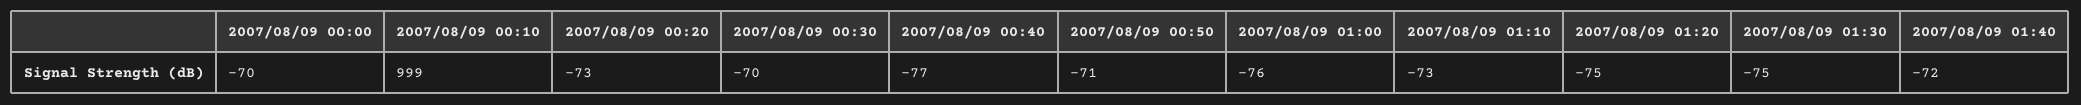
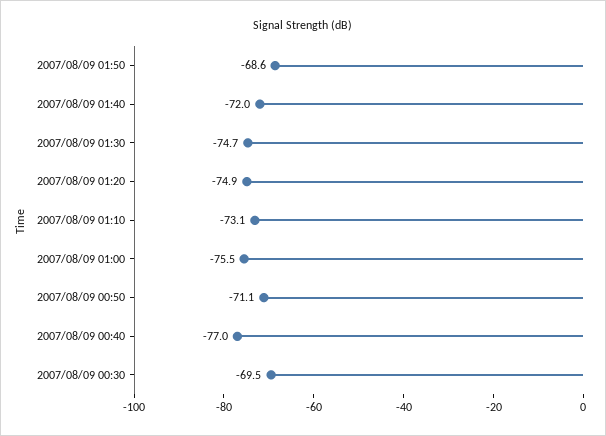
2007/08/09 00:00: -70 -> none
2007/08/09 00:10: 999 -> none
2007/08/09 00:20: -73 -> none
2007/08/09 01:50: none -> -68.6

